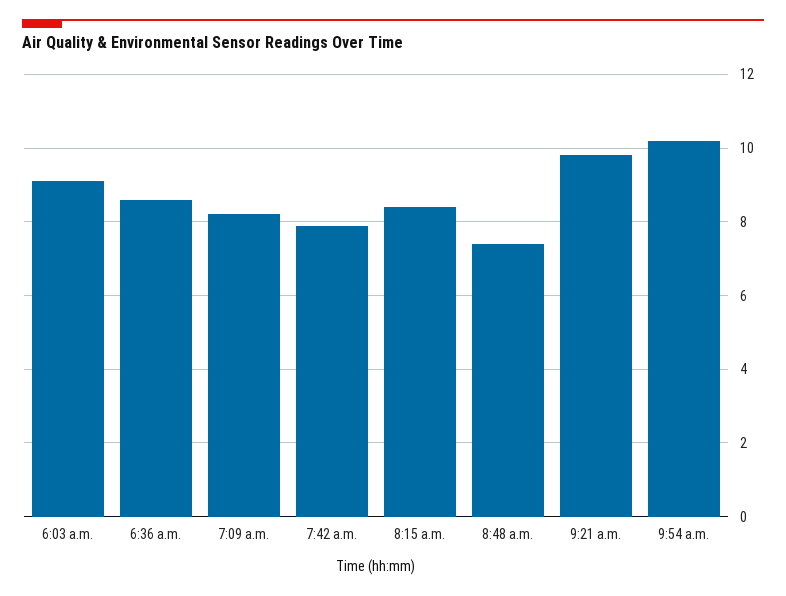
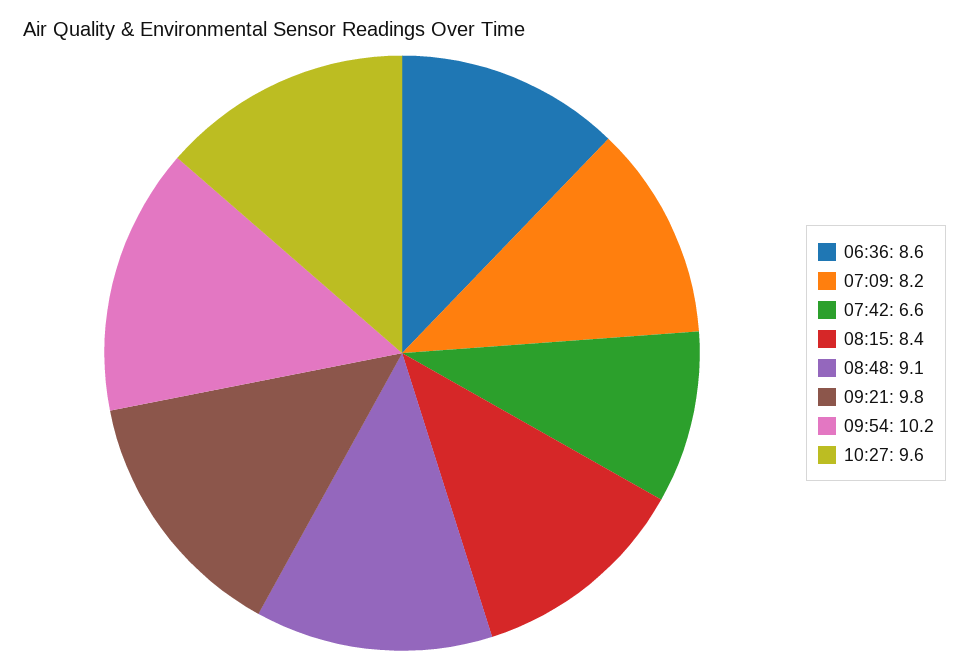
6:03 a.m.: 9 -> none
7:42 a.m.: 8 -> 6.6
8:48 a.m.: 7.5 -> 9.1
10:27: none -> 9.6

